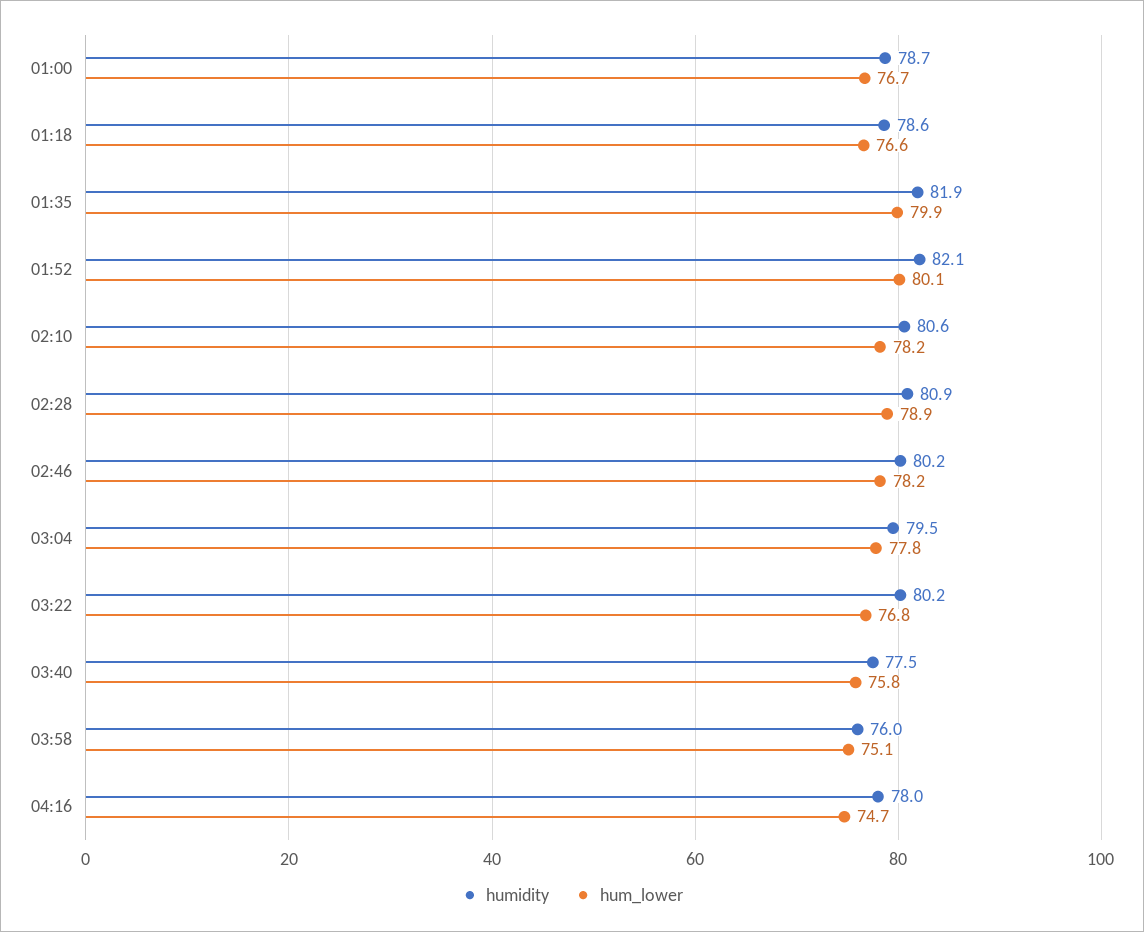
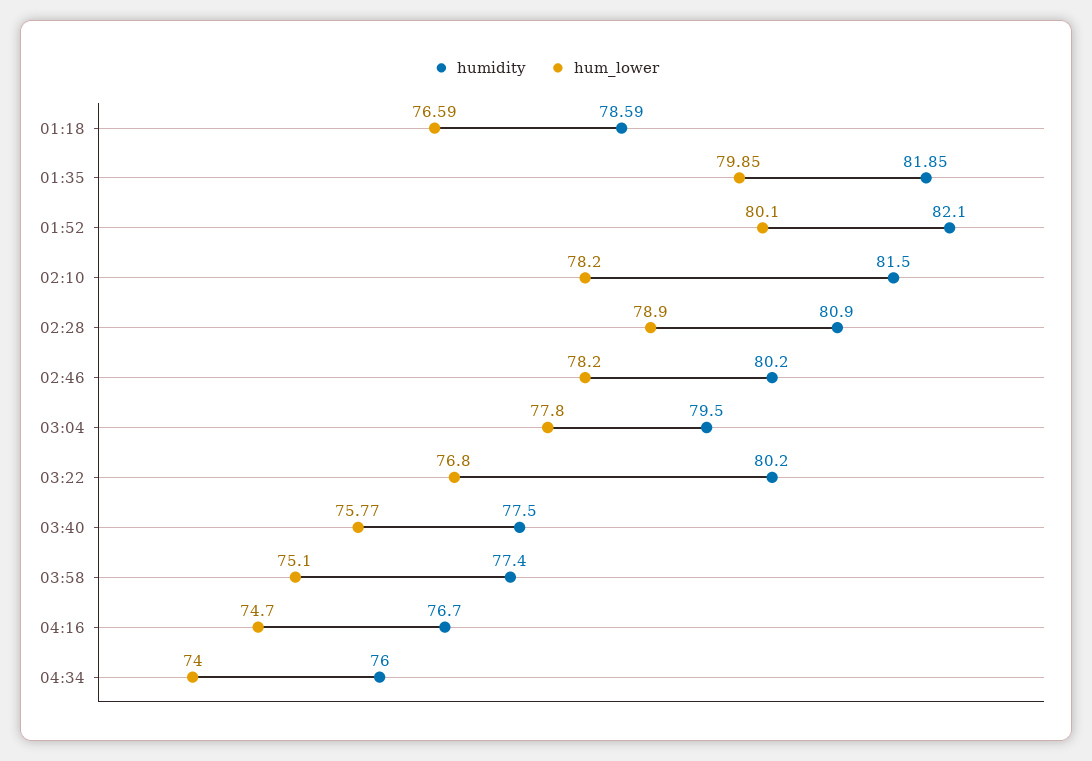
humidity, 01:00: 78.7 -> none
hum_lower, 01:00: 76.7 -> none
humidity, 02:10: 80.6 -> 81.5
humidity, 03:58: 76 -> 77.4
humidity, 04:16: 78 -> 76.7
humidity, 04:34: none -> 76
hum_lower, 04:34: none -> 74

